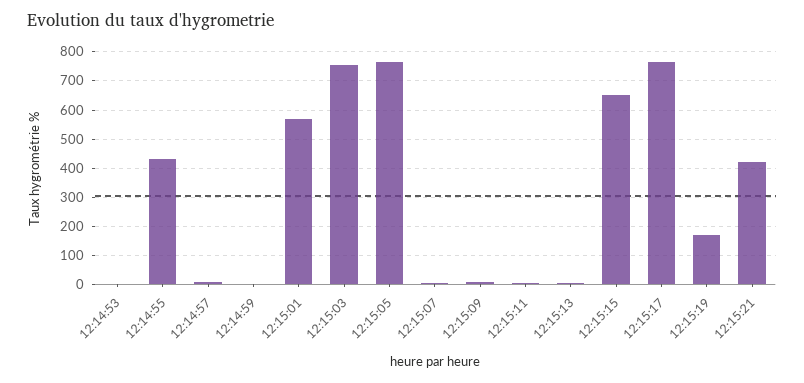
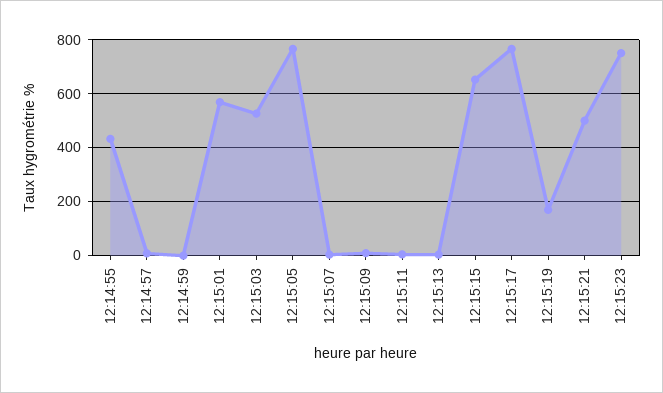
12:14:53: 0 -> none
12:15:03: 750 -> 525
12:15:21: 425 -> 500
12:15:23: none -> 750

